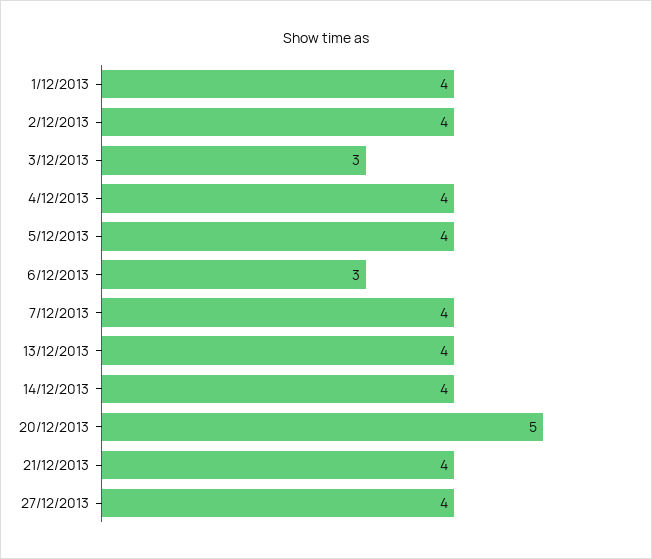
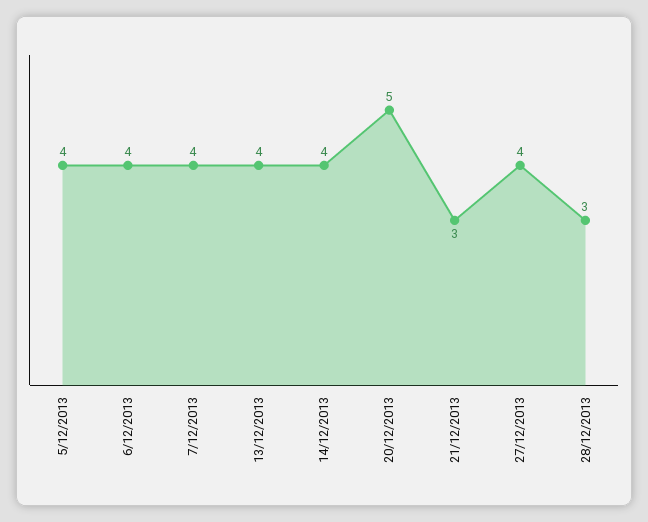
1/12/2013: 4 -> none
2/12/2013: 4 -> none
3/12/2013: 3 -> none
4/12/2013: 4 -> none
6/12/2013: 3 -> 4
21/12/2013: 4 -> 3
28/12/2013: none -> 3

